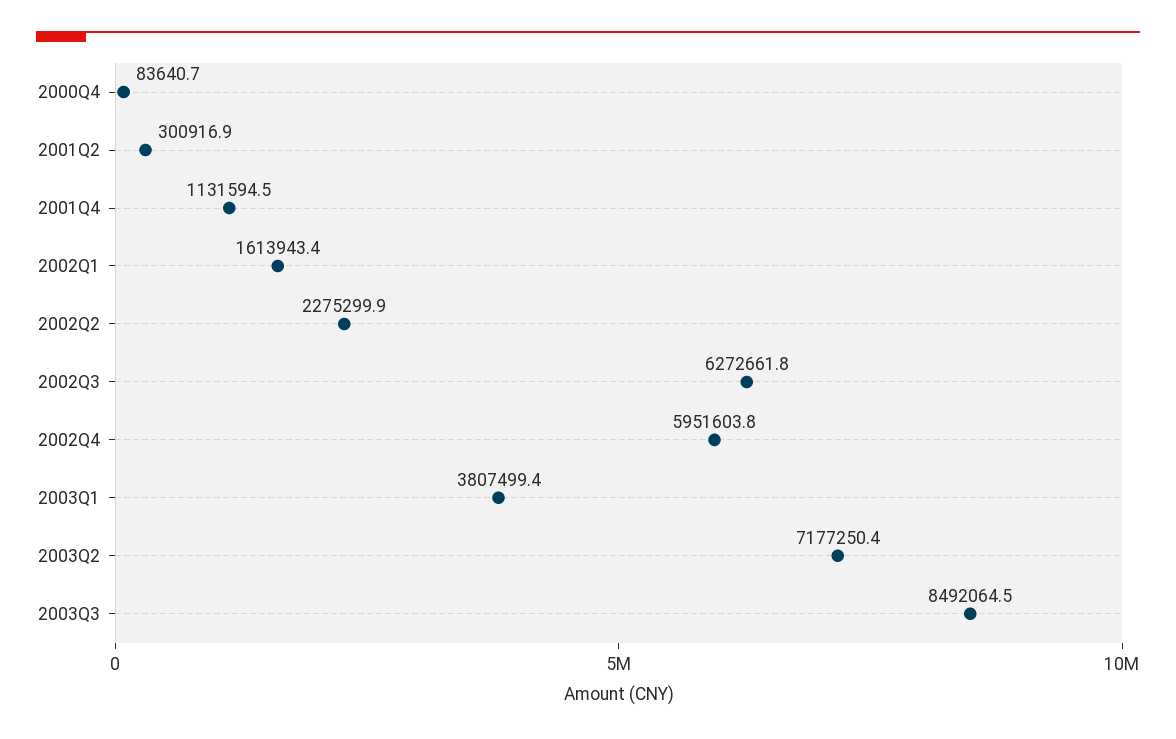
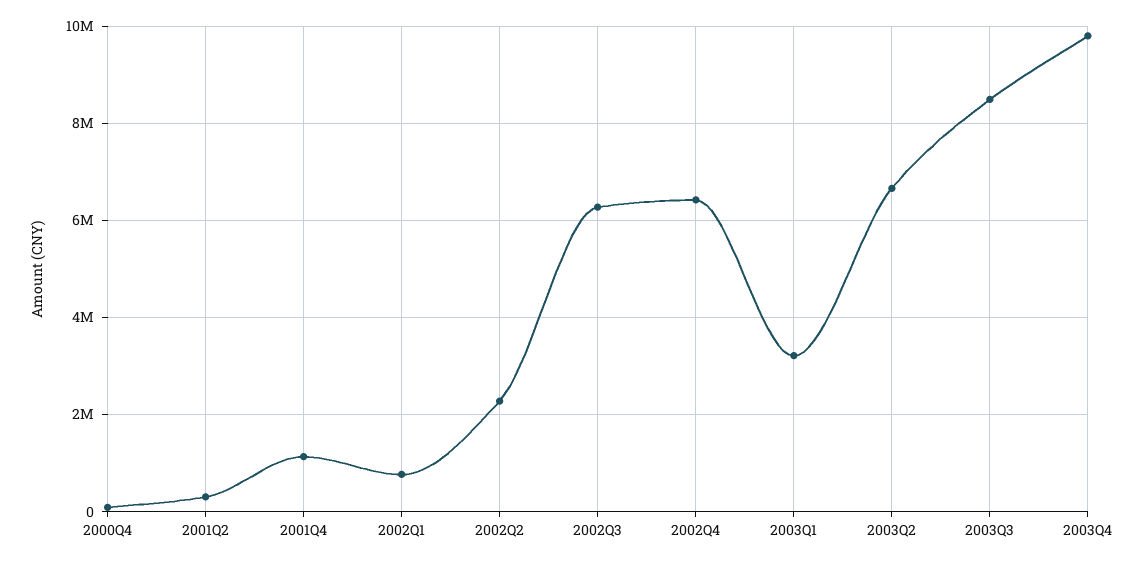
2002Q1: 1613943.4 -> 800000
2002Q4: 5951603.8 -> 6400000
2003Q1: 3807499.4 -> 3200000
2003Q2: 7177250.4 -> 6600000
2003Q4: none -> 9800000

